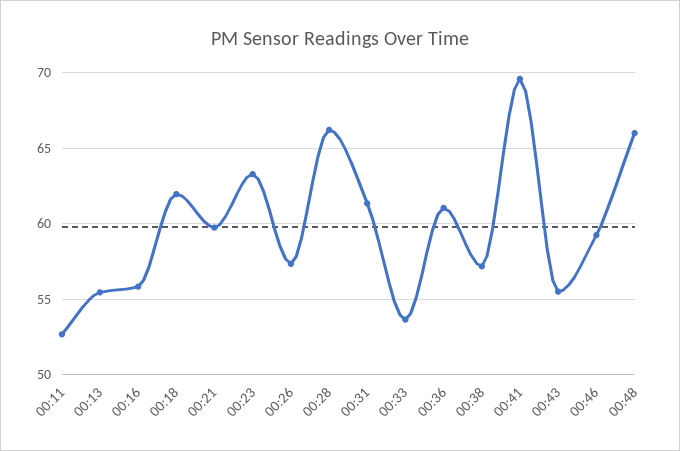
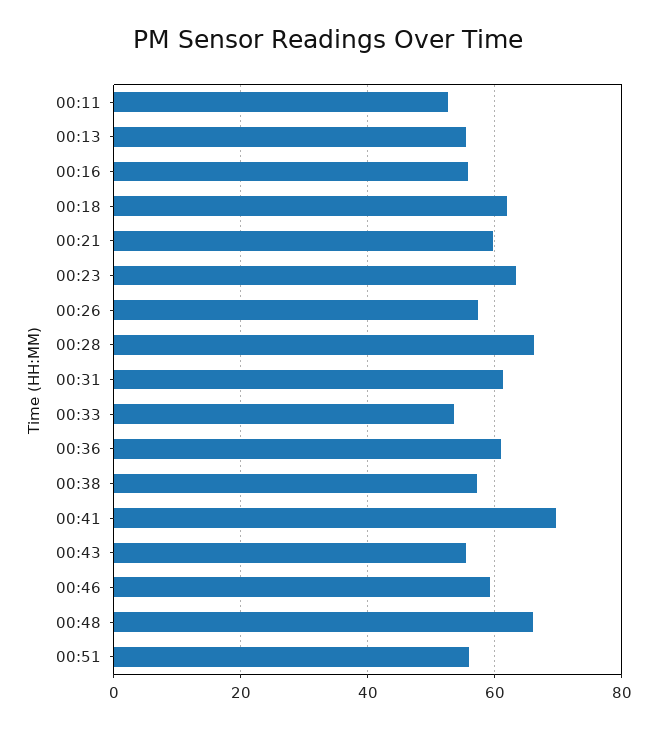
00:51: none -> 56

